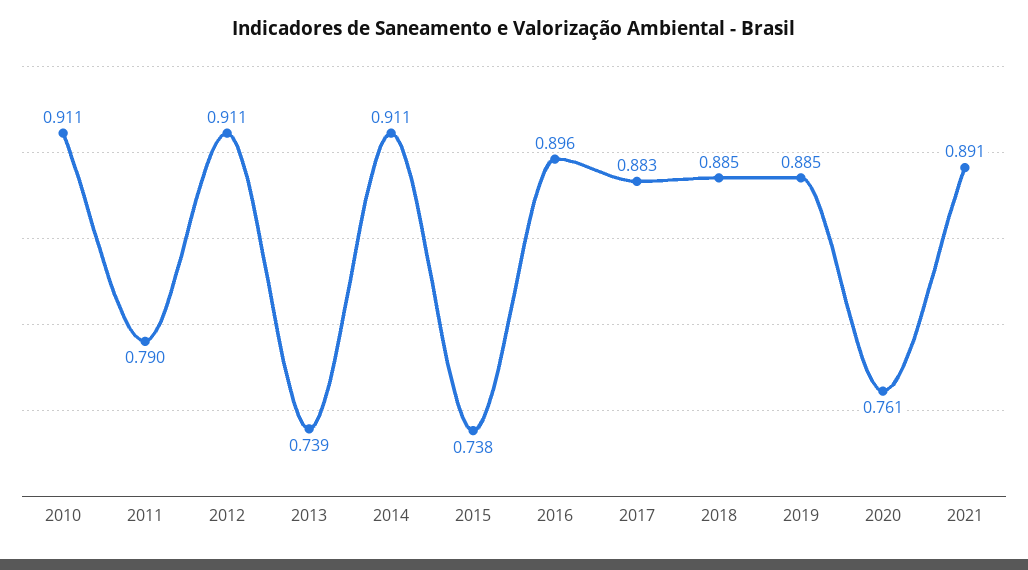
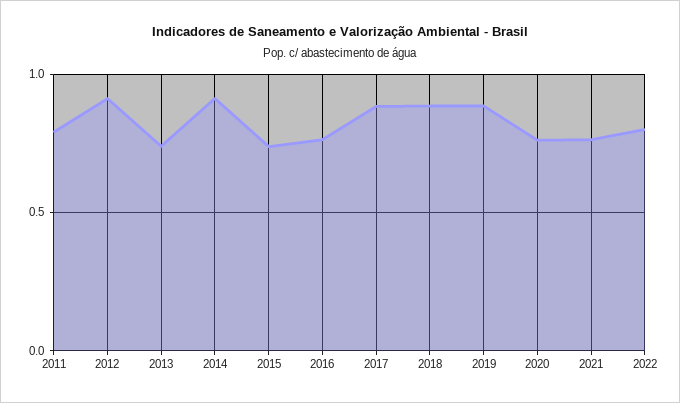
2010: 0.911 -> none
2016: 0.896 -> 0.75
2021: 0.891 -> 0.75
2022: none -> 0.8

